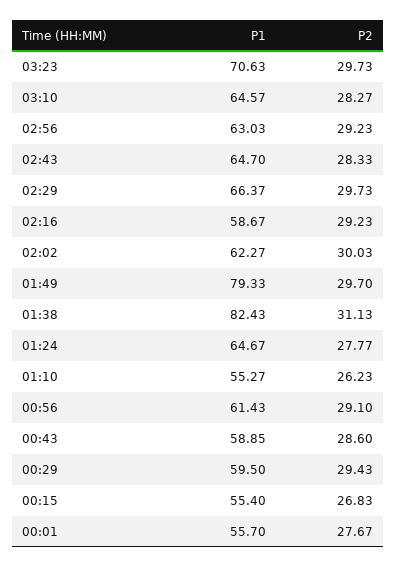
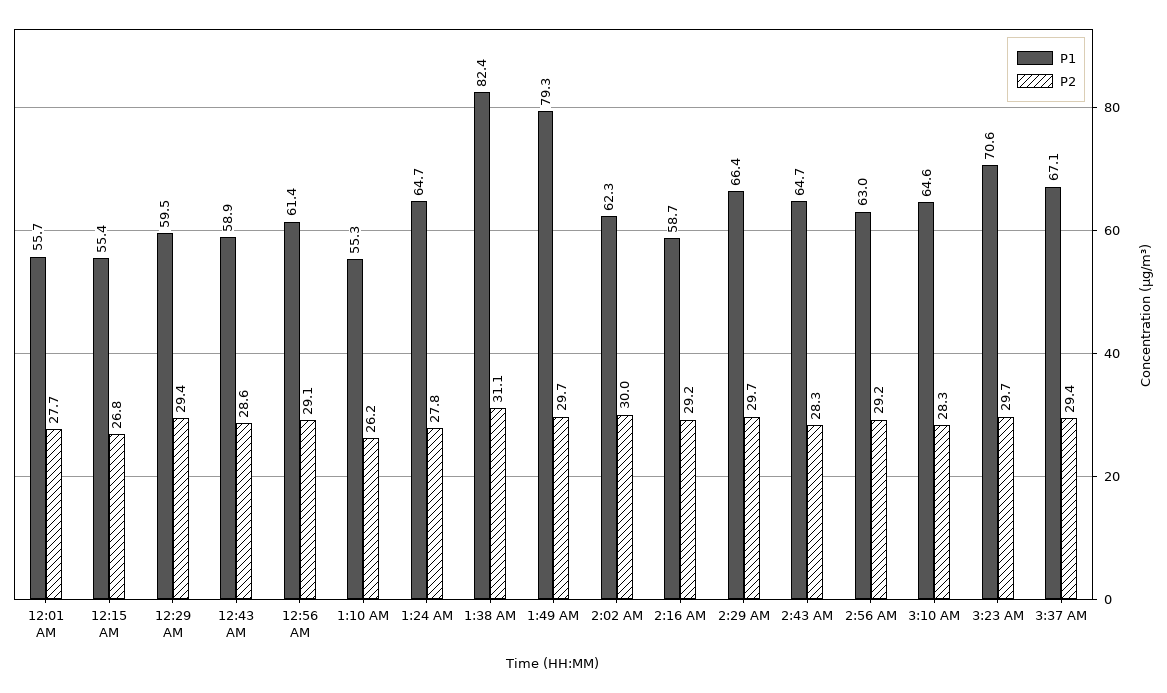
P1, 3:37 AM: none -> 67.1
P2, 3:37 AM: none -> 29.4

